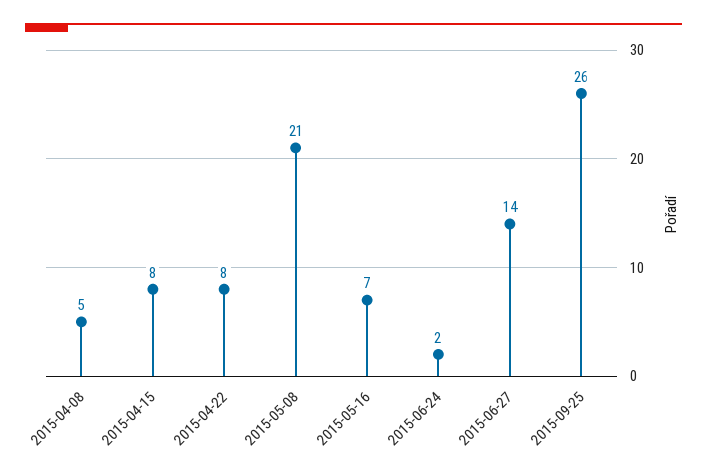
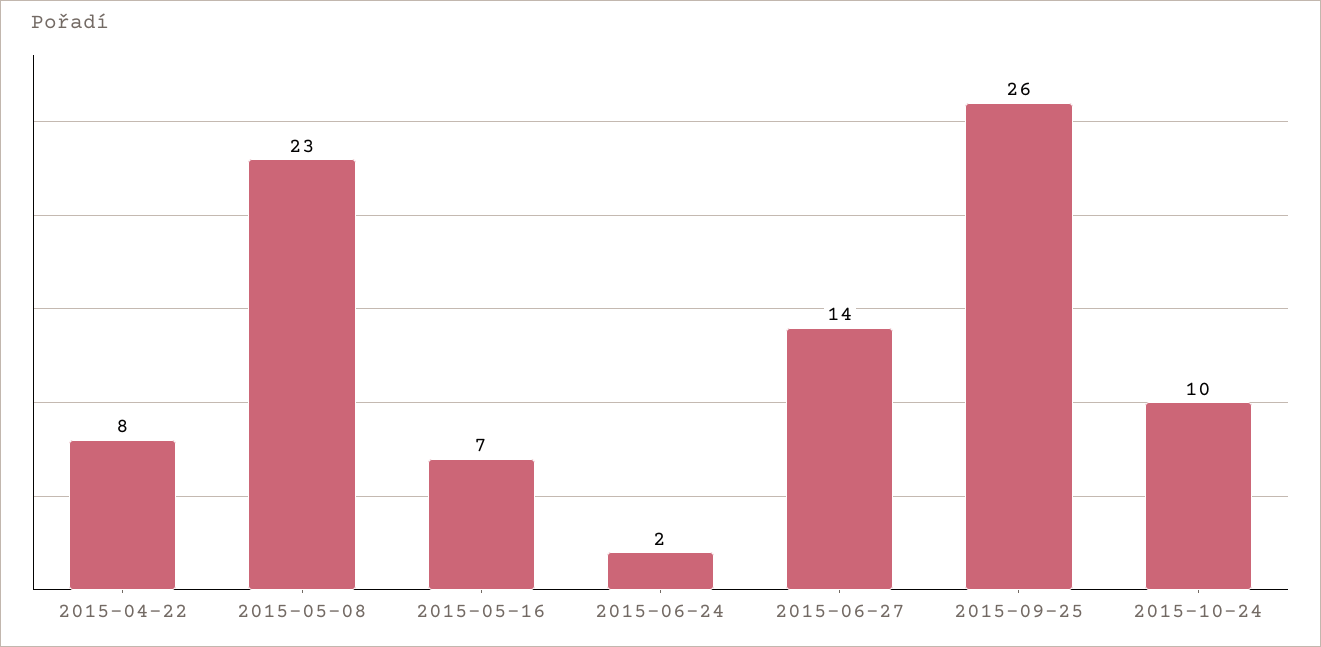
2015-04-08: 5 -> none
2015-04-15: 8 -> none
2015-05-08: 21 -> 23
2015-10-24: none -> 10

